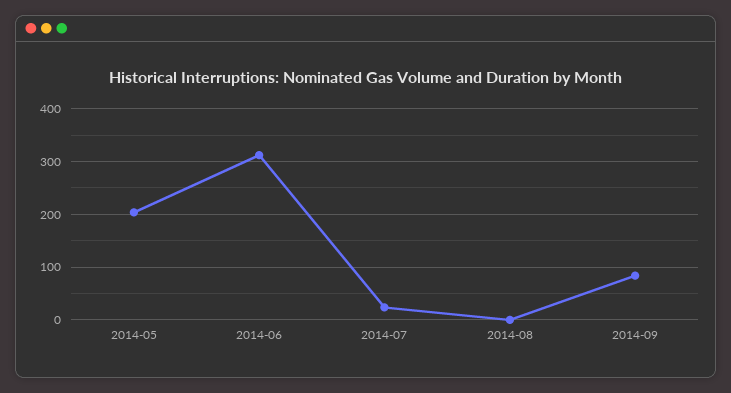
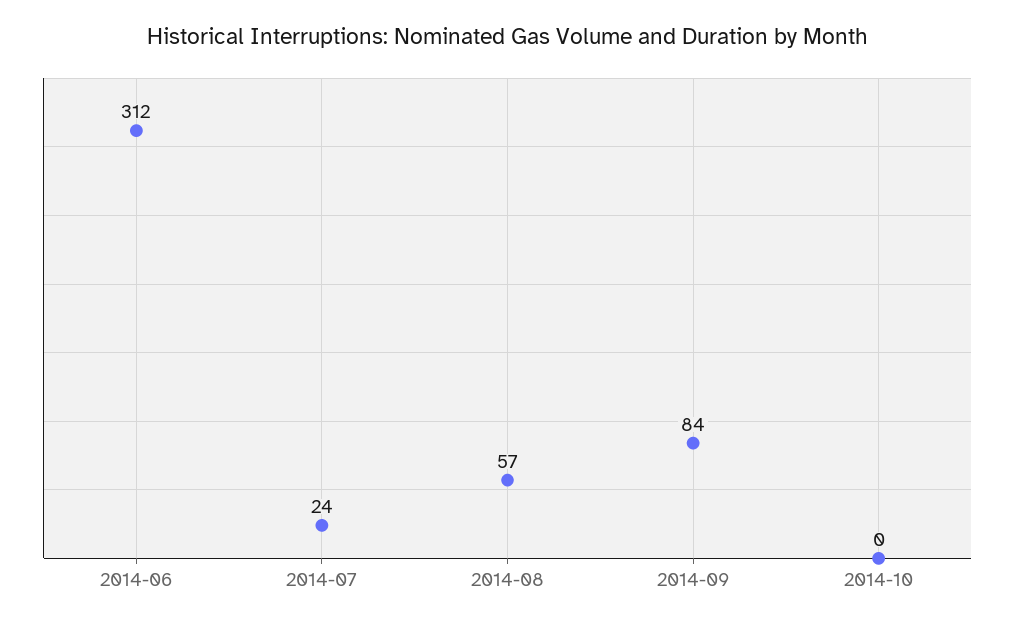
2014-05: 200 -> none
2014-08: 0 -> 57
2014-10: none -> 0

